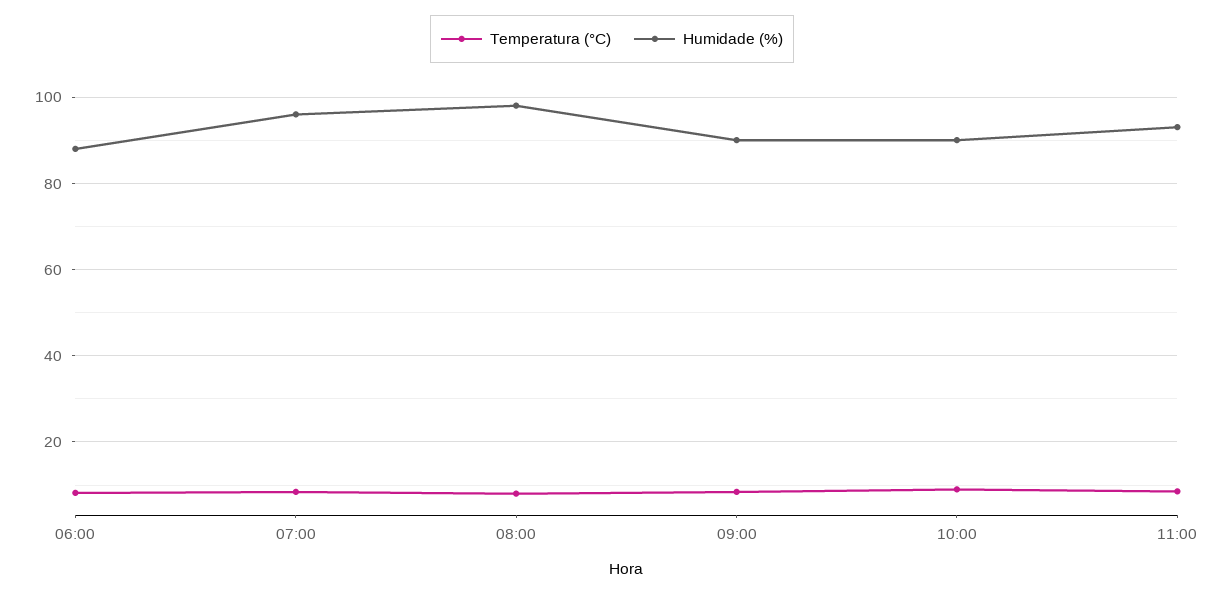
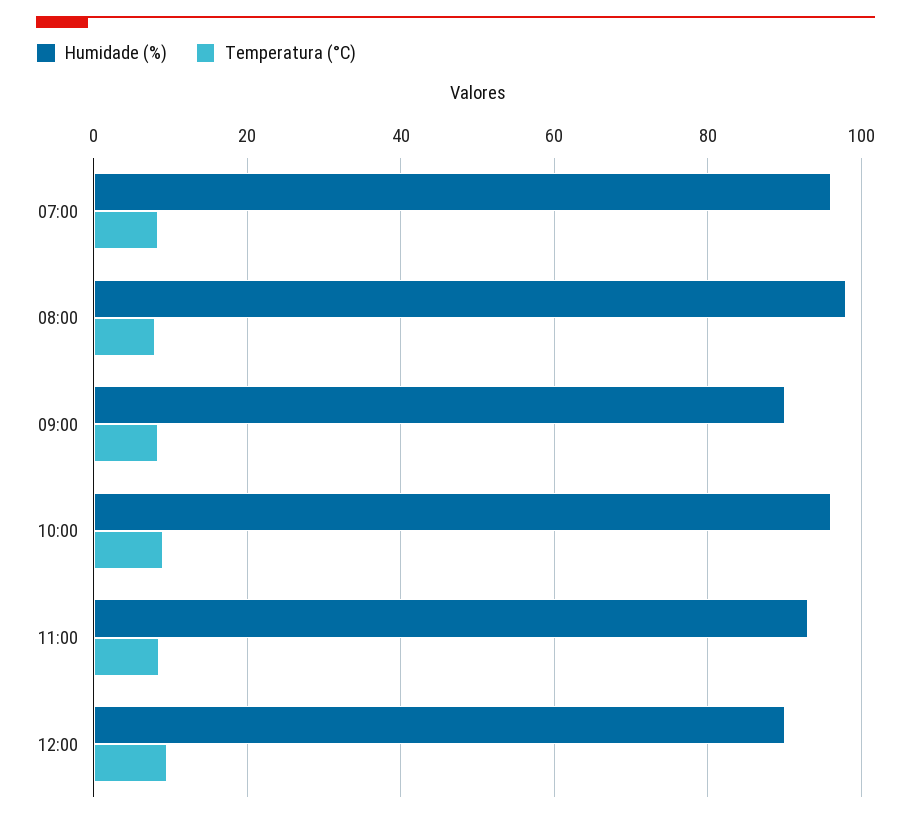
Temperatura (°C), 06:00: 8 -> none
Humidade (%), 06:00: 88 -> none
Humidade (%), 10:00: 90 -> 96
Humidade (%), 12:00: none -> 90
Temperatura (°C), 12:00: none -> 10

